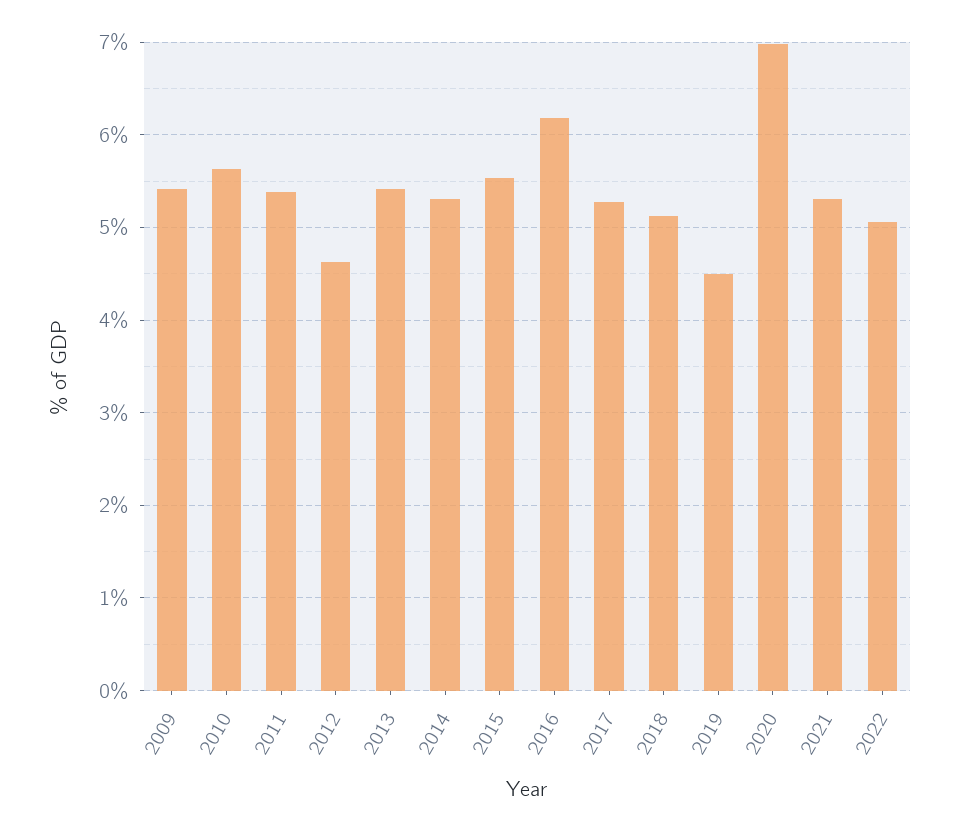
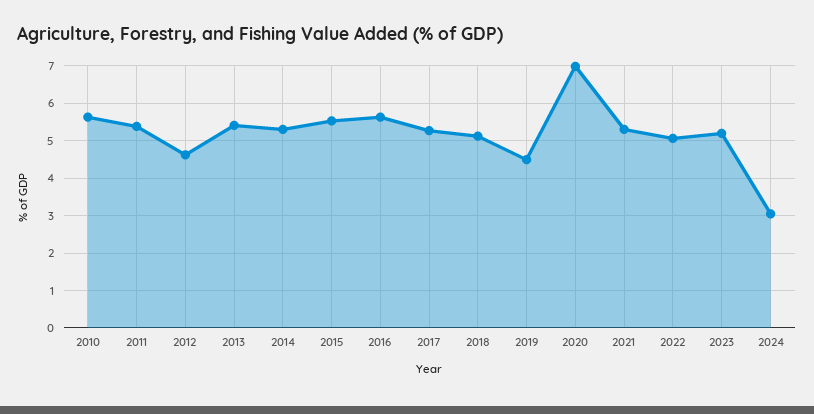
2009: 5.4 -> none
2016: 6.2 -> 5.6
2023: none -> 5.2
2024: none -> 3

